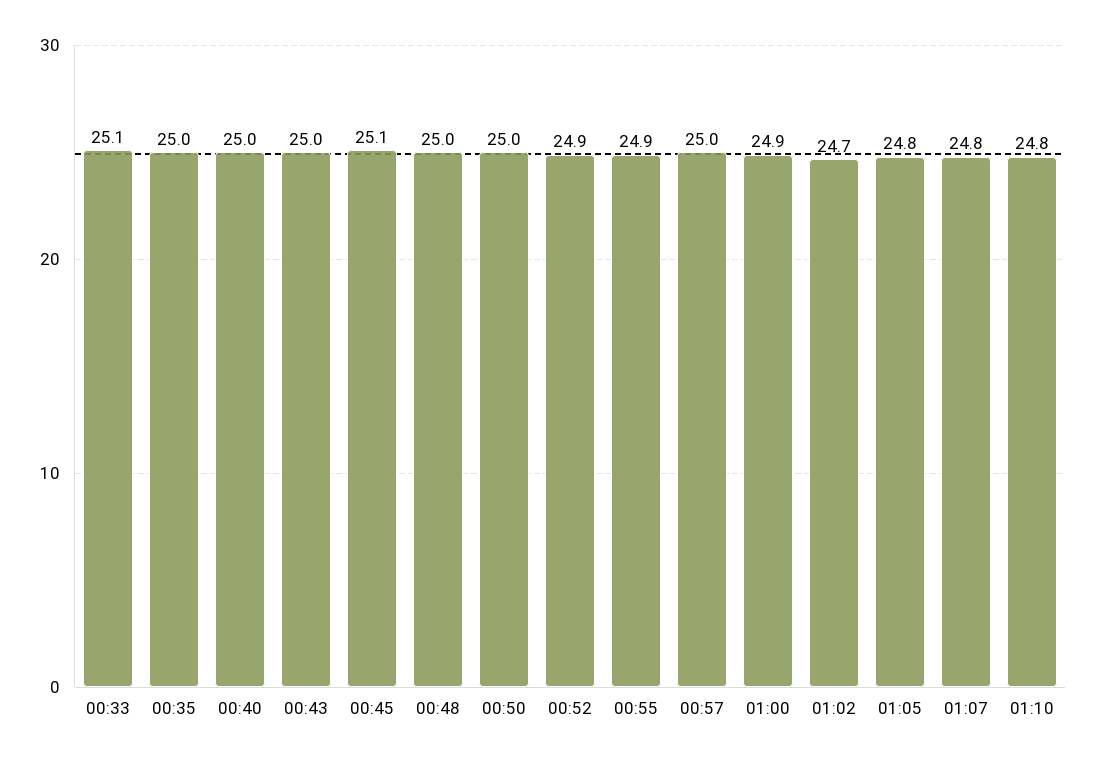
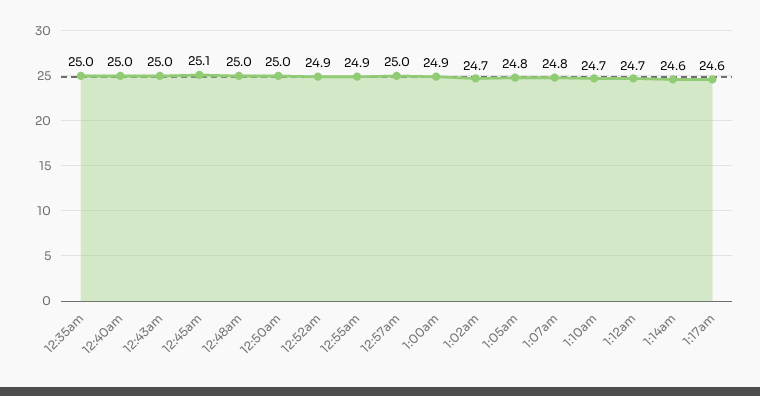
00:33: 25.1 -> none
01:10: 24.8 -> 24.7
1:12am: none -> 24.7
1:14am: none -> 24.6
1:17am: none -> 24.6

